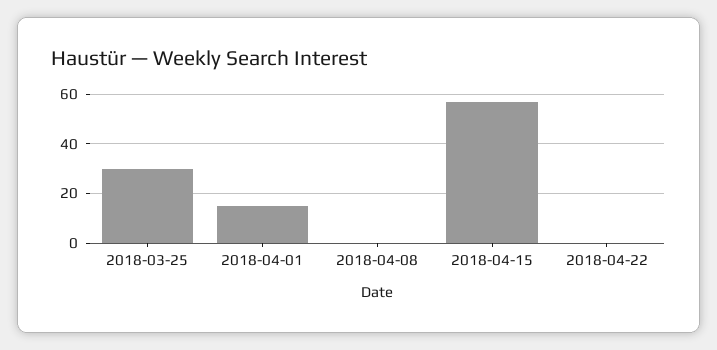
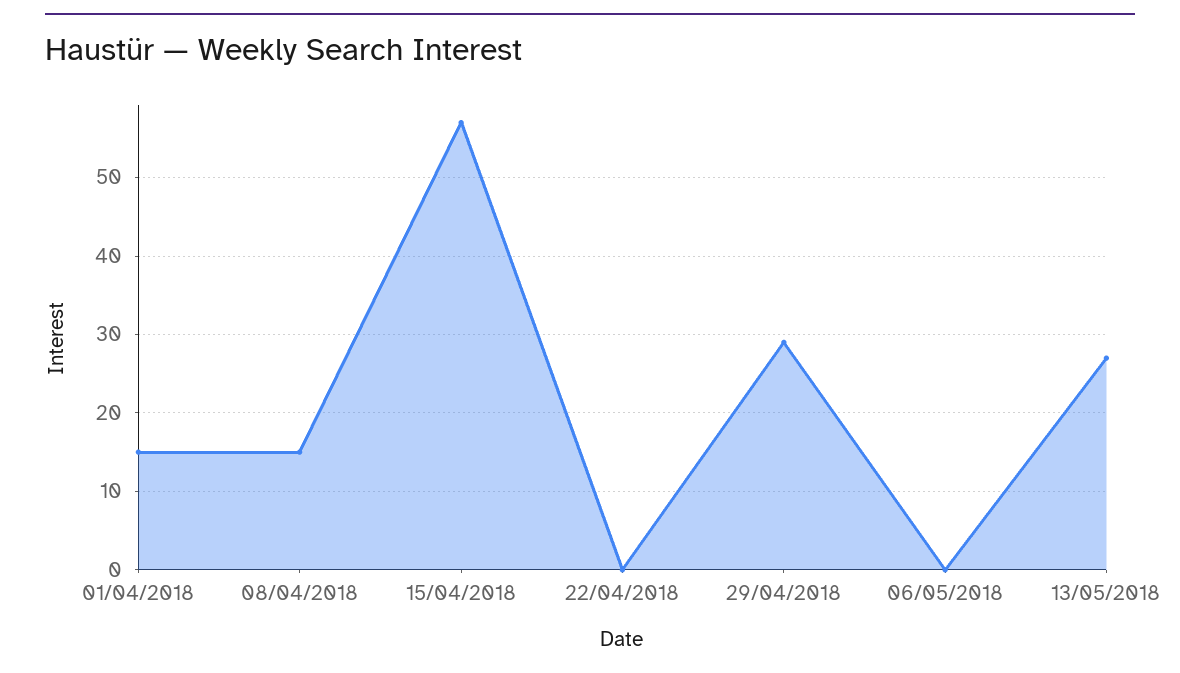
2018-03-25: 30 -> none
2018-04-08: 0 -> 15
29/04/2018: none -> 29
06/05/2018: none -> 0
13/05/2018: none -> 27

